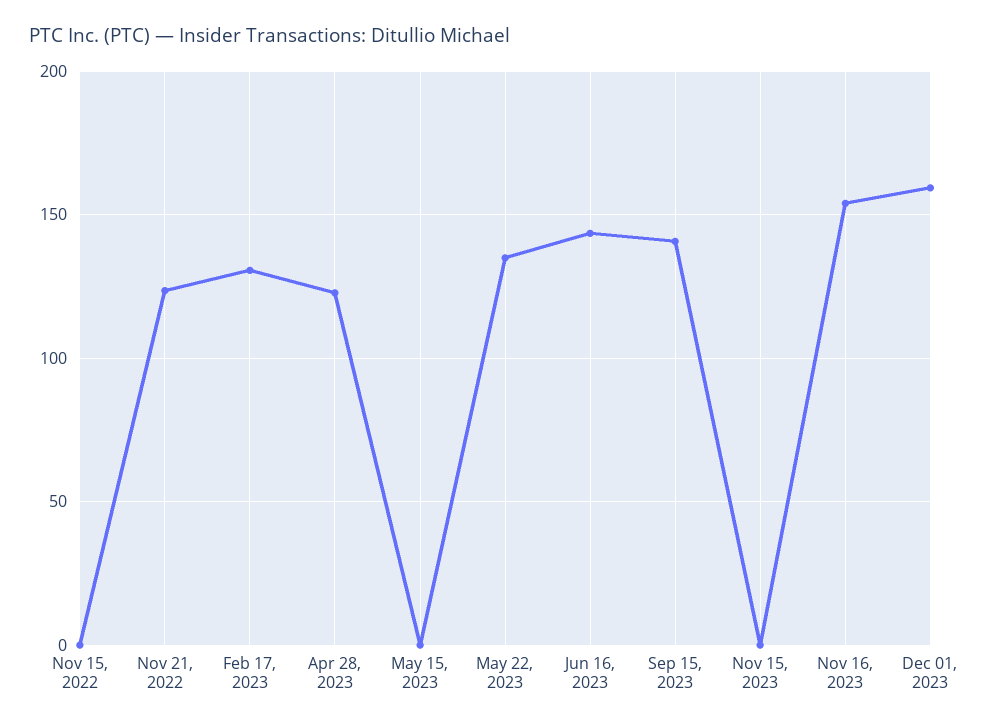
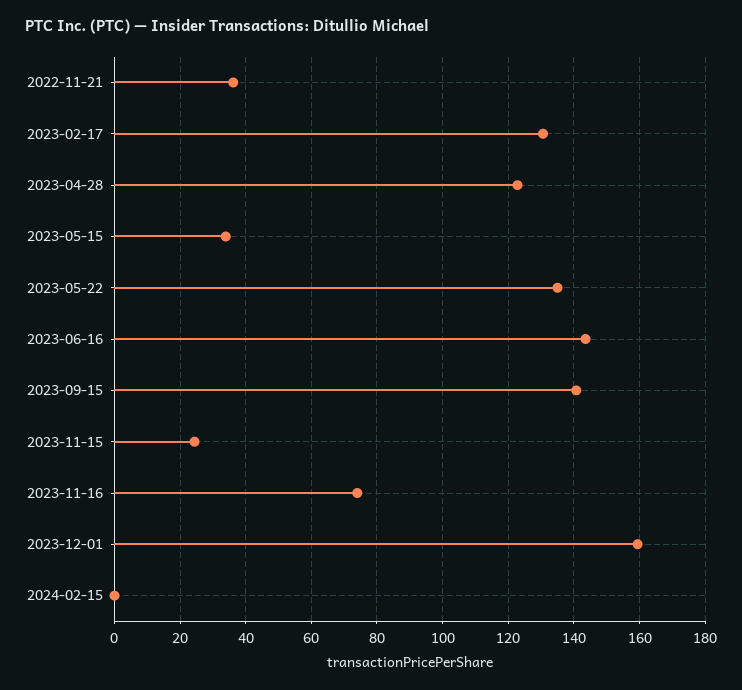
Nov 15, 2022: 0 -> none
Nov 21, 2022: 125 -> 36
May 15, 2023: 0 -> 34
Nov 15, 2023: 0 -> 24
Nov 16, 2023: 155 -> 74
2024-02-15: none -> 0

